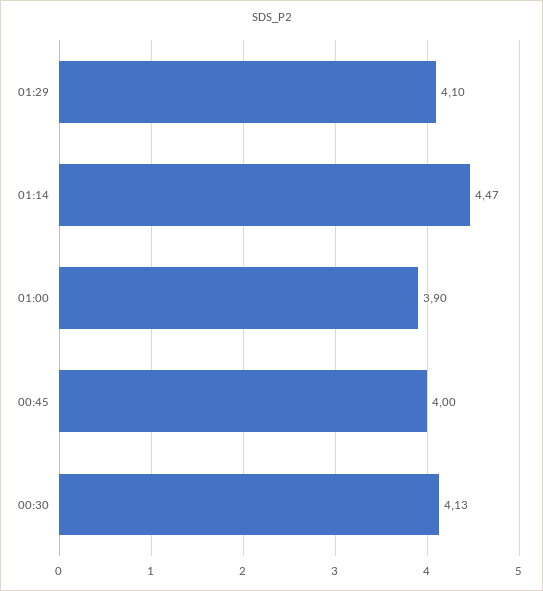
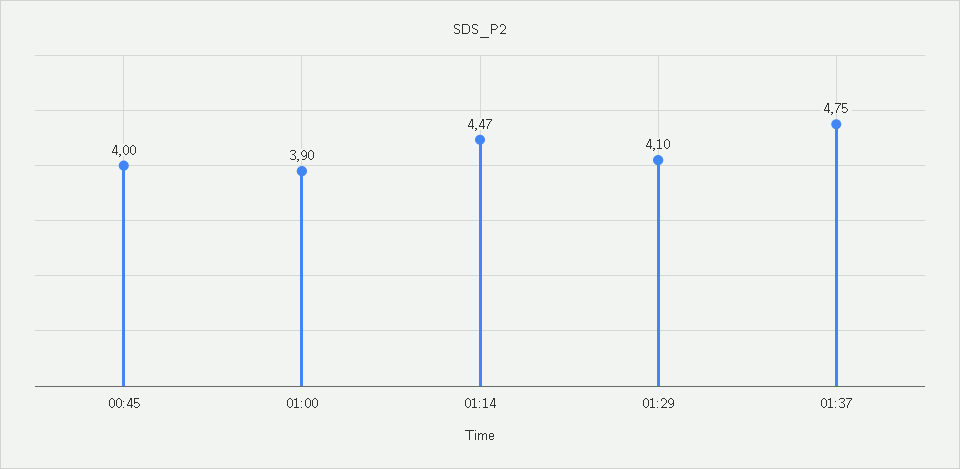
00:30: 4.13 -> none
01:37: none -> 4.75

